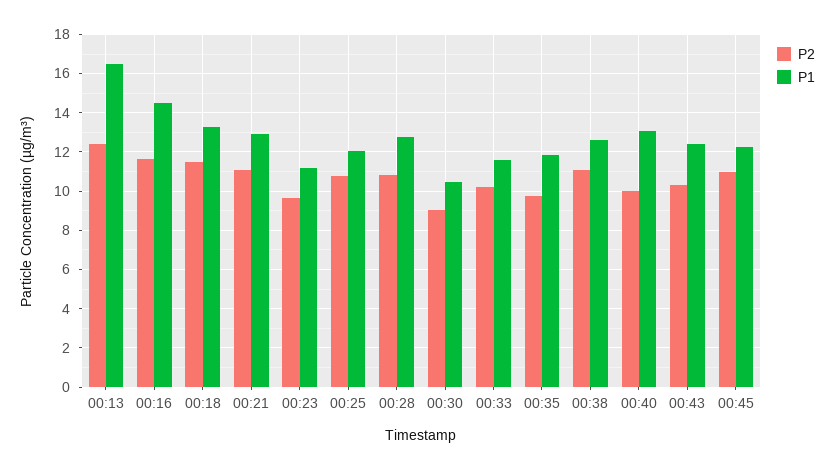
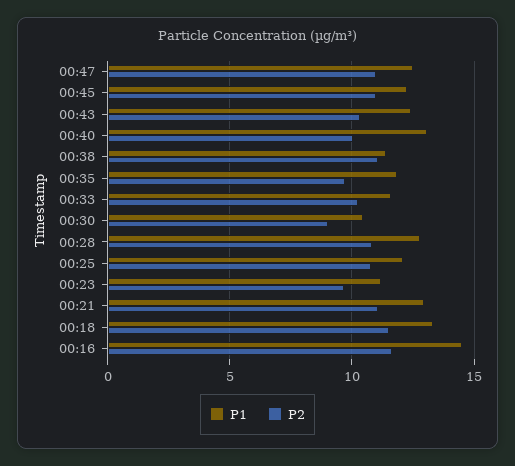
P2, 00:13: 12.5 -> none
P1, 00:13: 16.5 -> none
P1, 00:38: 12.5 -> 11.5
P1, 00:47: none -> 12.5
P2, 00:47: none -> 11

